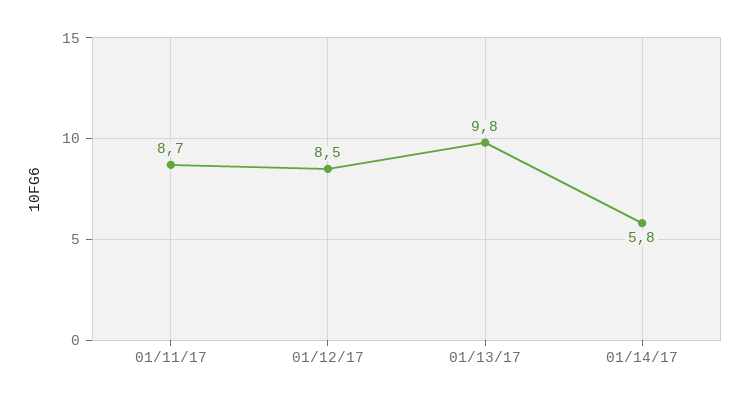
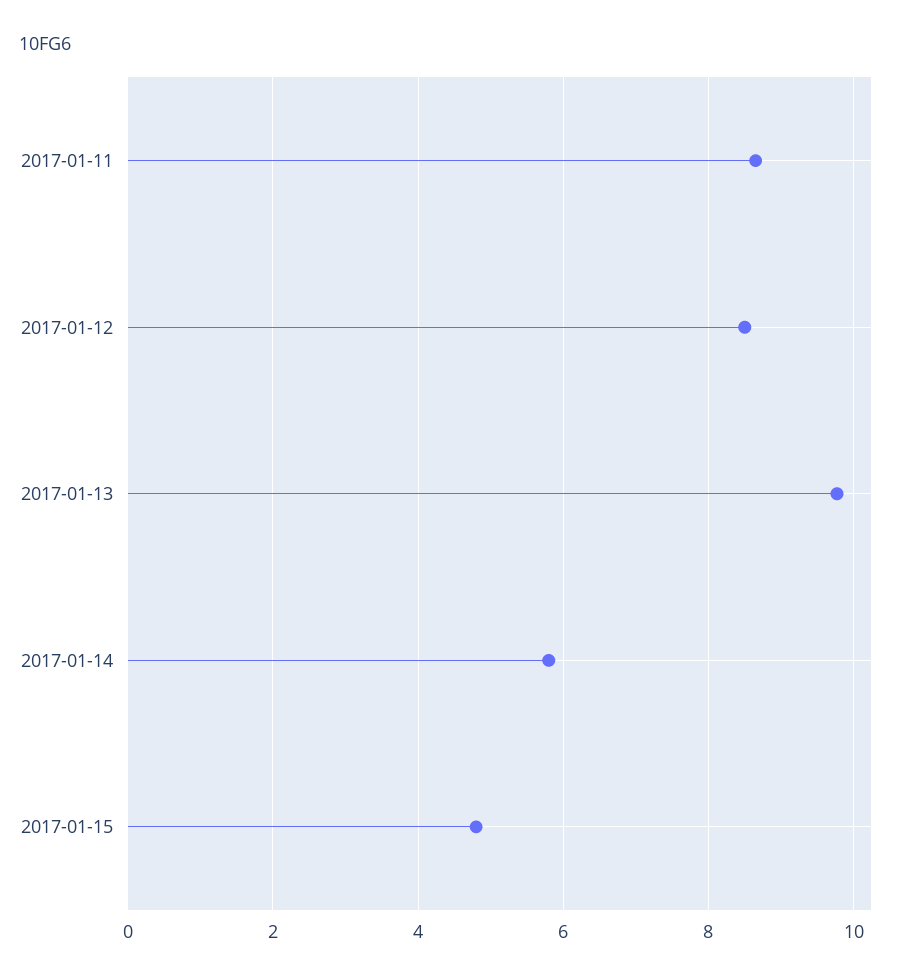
2017-01-15: none -> 4.8

